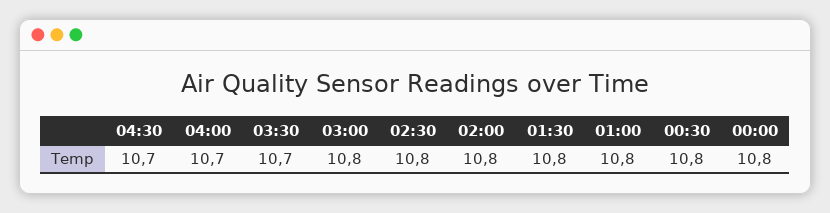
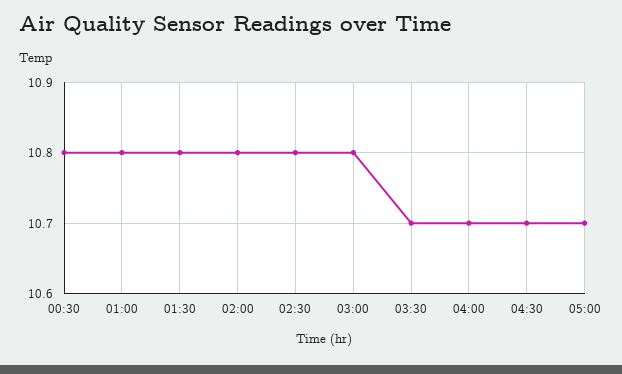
00:00: 10.8 -> none
05:00: none -> 10.7

